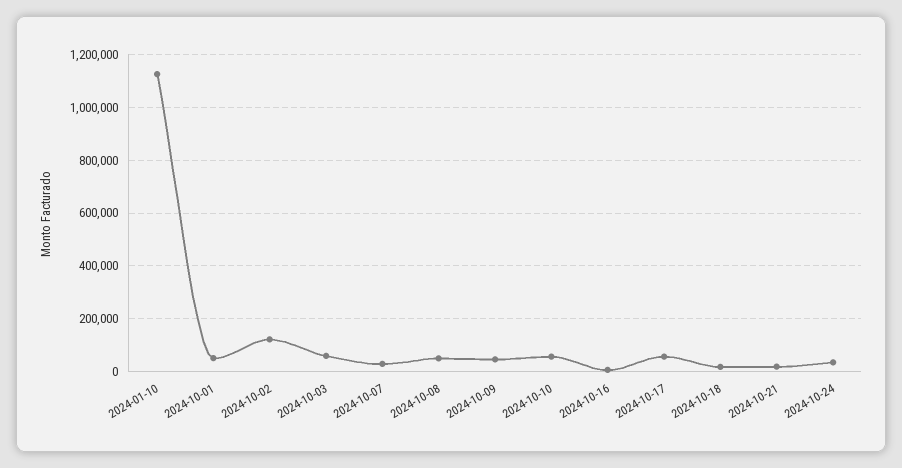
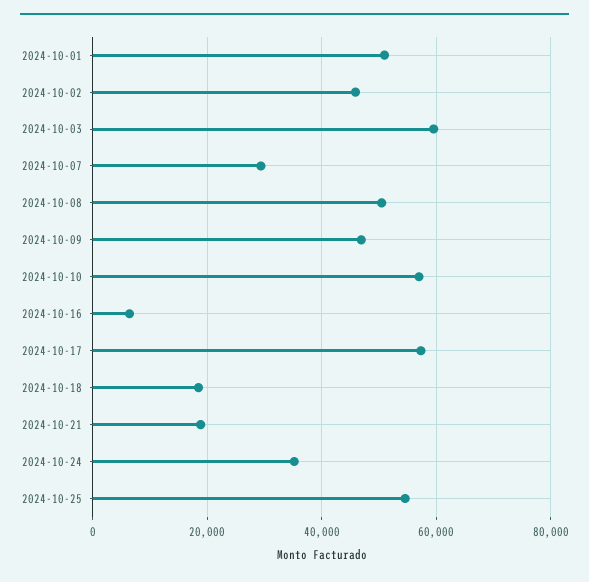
2024-01-10: 1125000 -> none
2024-10-02: 125000 -> 46000
2024-10-25: none -> 54000

